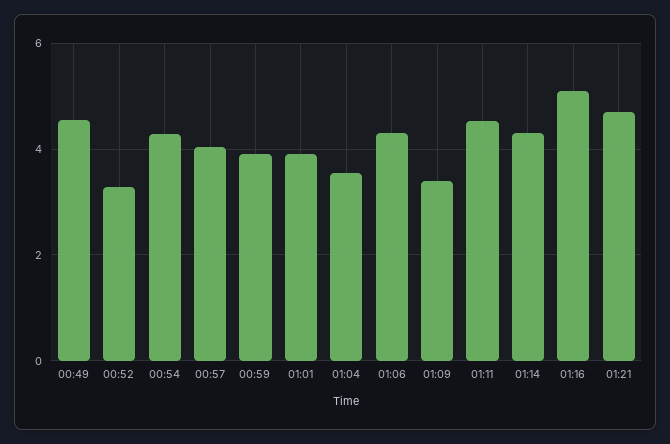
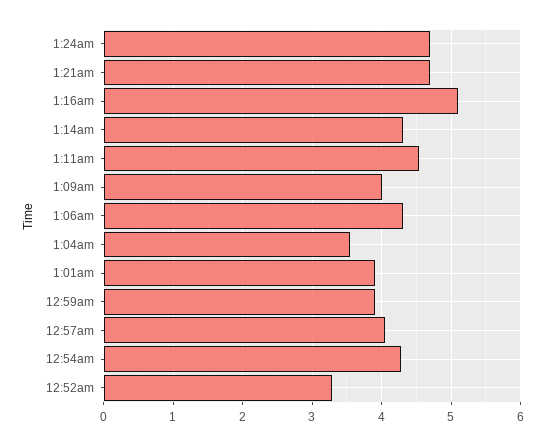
00:49: 4.6 -> none
01:09: 3.4 -> 4
1:24am: none -> 4.7

